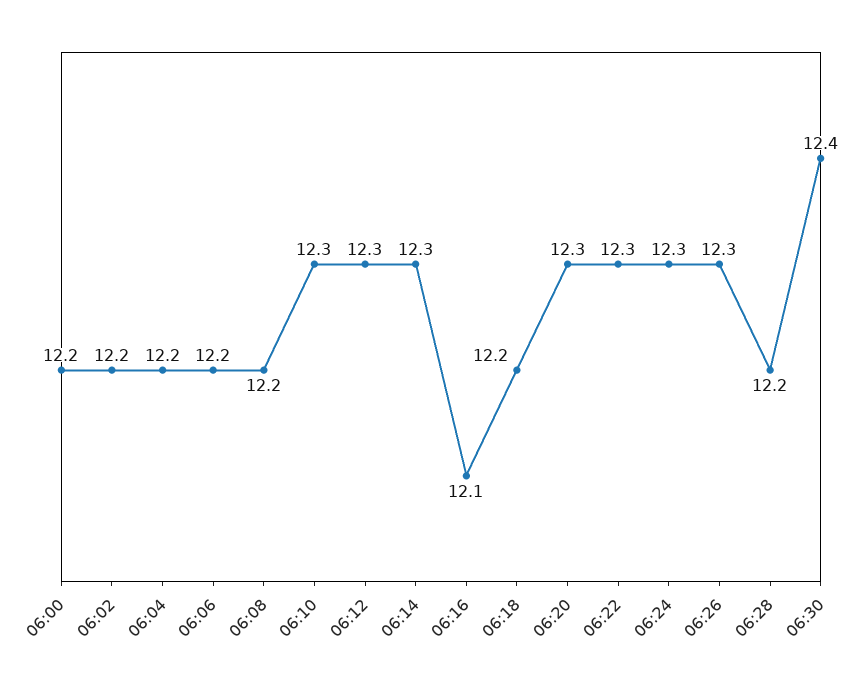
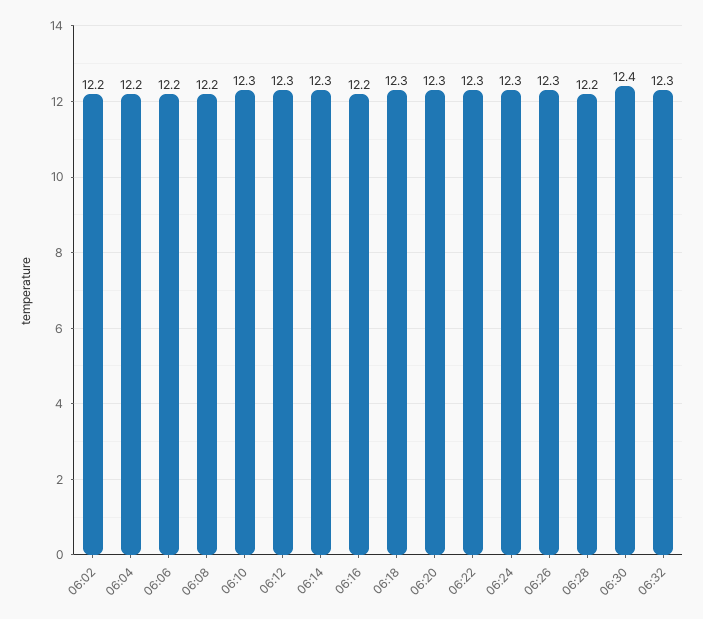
06:00: 12.2 -> none
06:16: 12.1 -> 12.2
06:18: 12.2 -> 12.3
06:32: none -> 12.3

